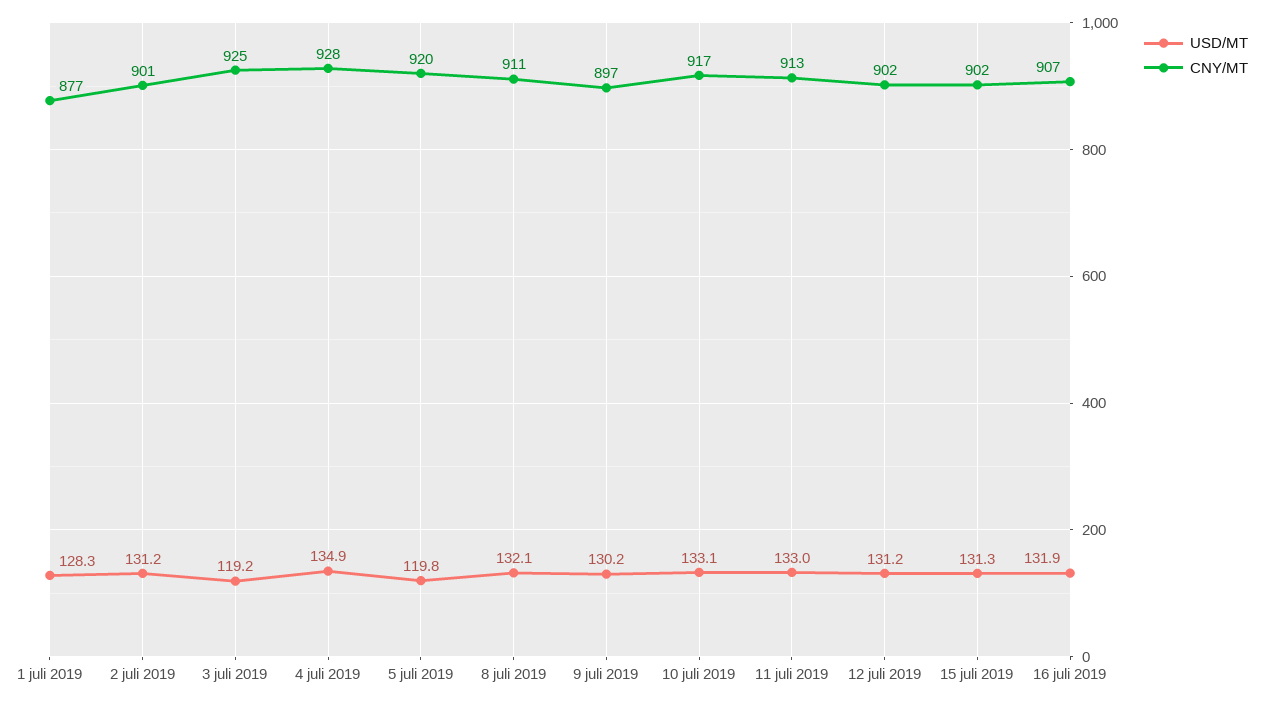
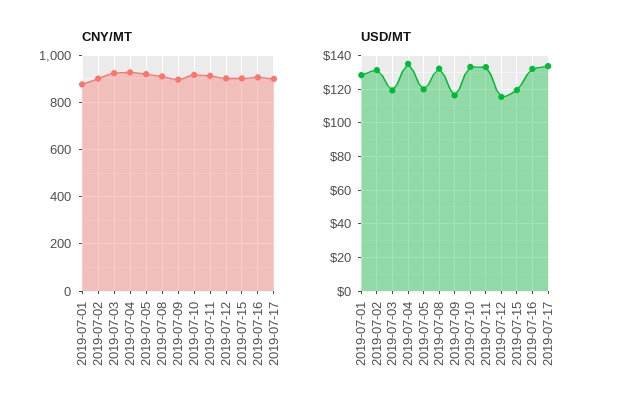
USD/MT, 9 juli 2019: 130.2 -> 115
USD/MT, 12 juli 2019: 131.2 -> 115
USD/MT, 15 juli 2019: 131.3 -> 120
CNY/MT, 2019-07-17: none -> 900
USD/MT, 2019-07-17: none -> 135

